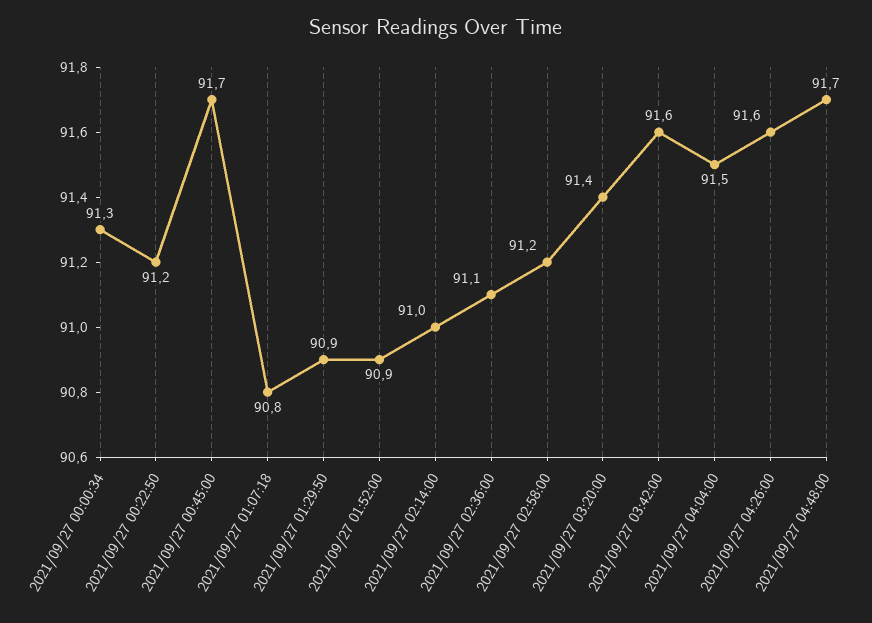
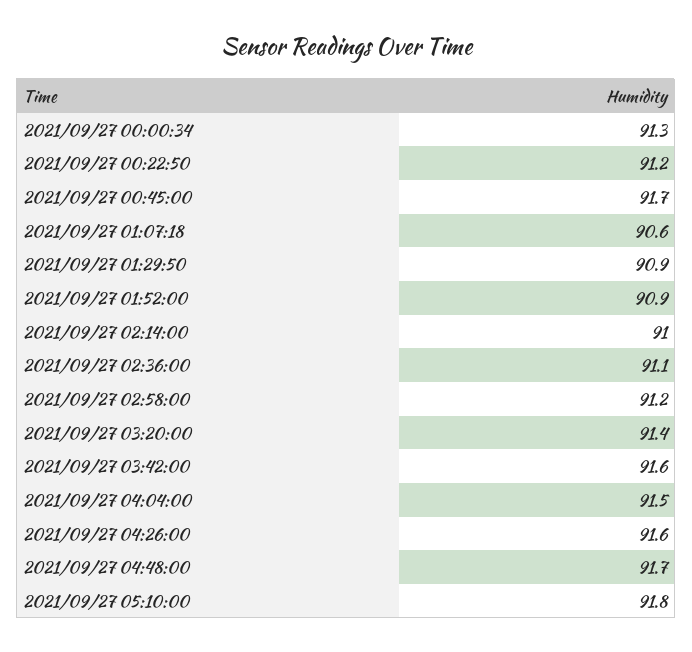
2021/09/27 01:07:18: 90.8 -> 90.6
2021/09/27 05:10:00: none -> 91.8

